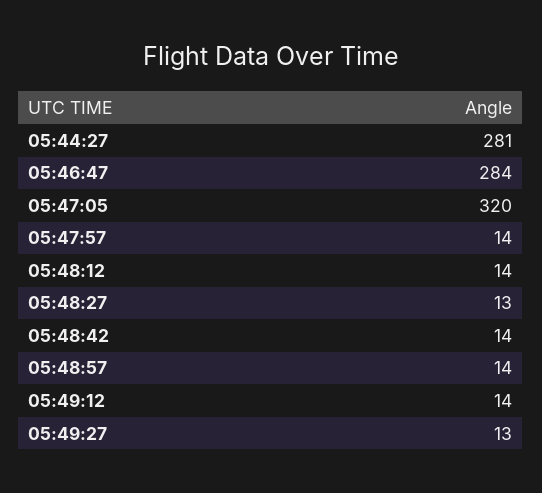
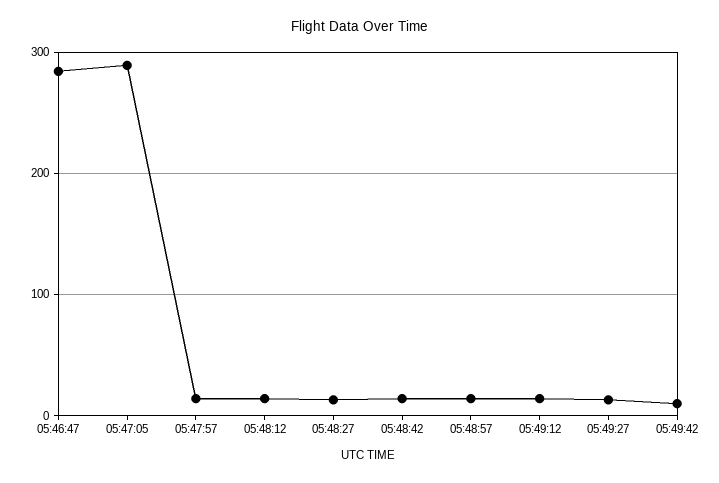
05:44:27: 281 -> none
05:47:05: 320 -> 290
05:49:42: none -> 10

